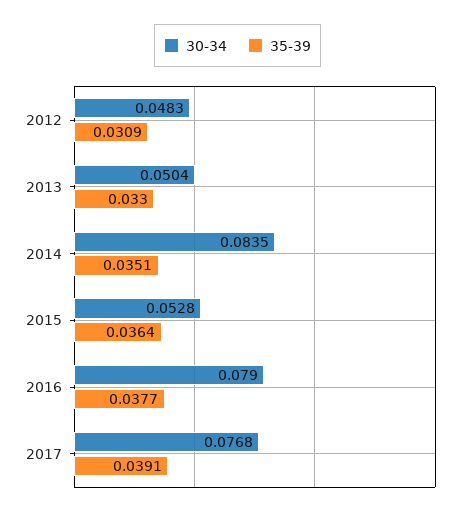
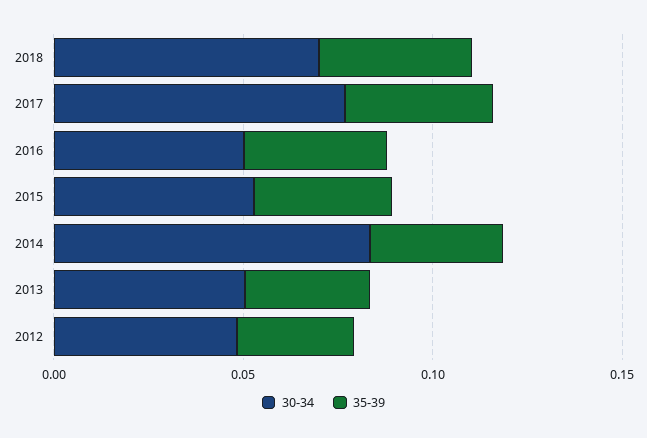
30-34, 2016: 0.079 -> 0.05
30-34, 2018: none -> 0.07
35-39, 2018: none -> 0.04

